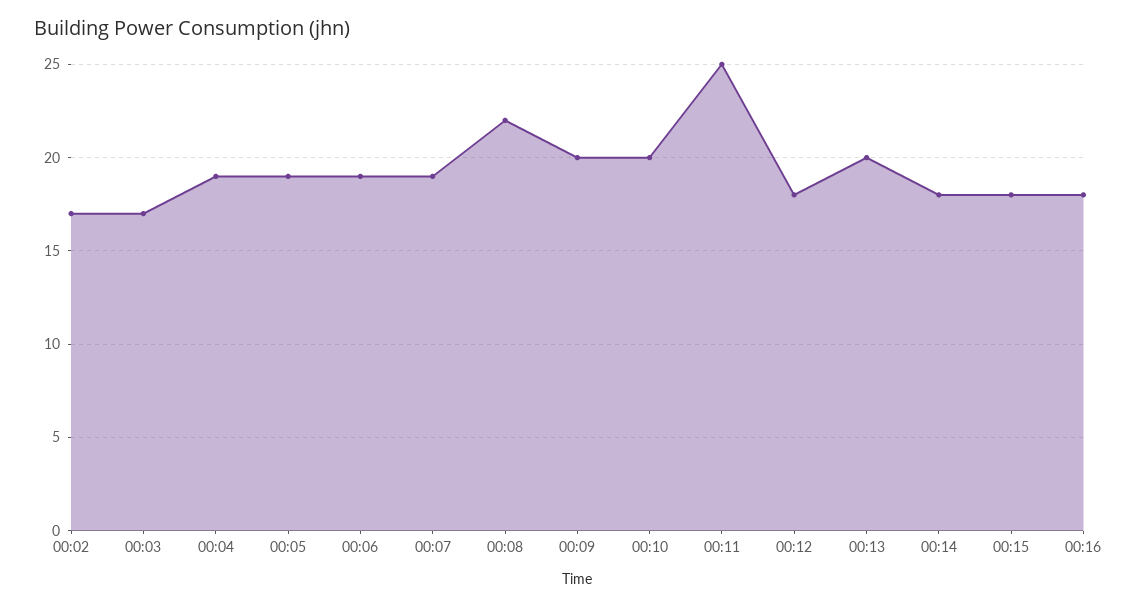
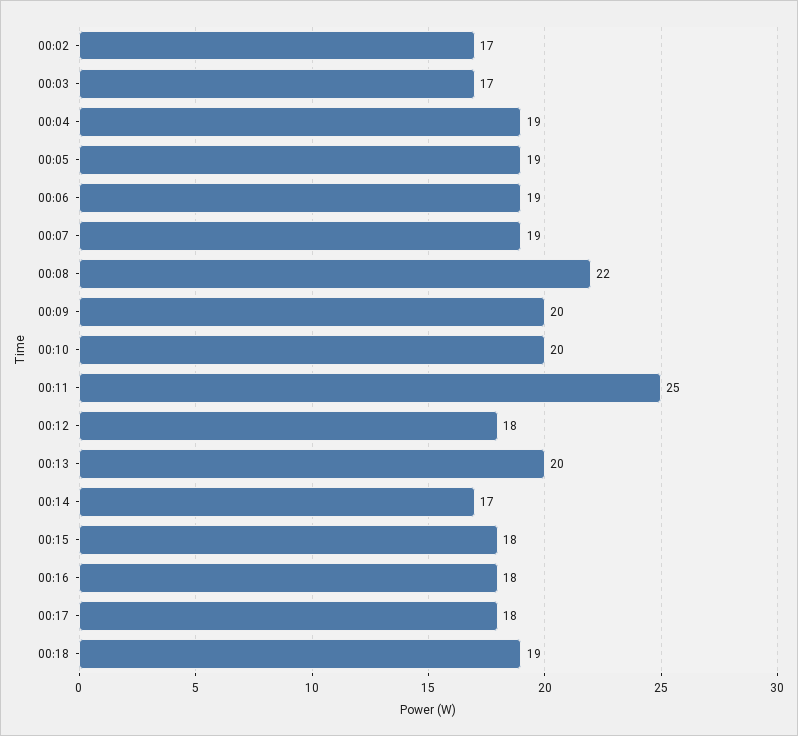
00:14: 18 -> 17
00:17: none -> 18
00:18: none -> 19

